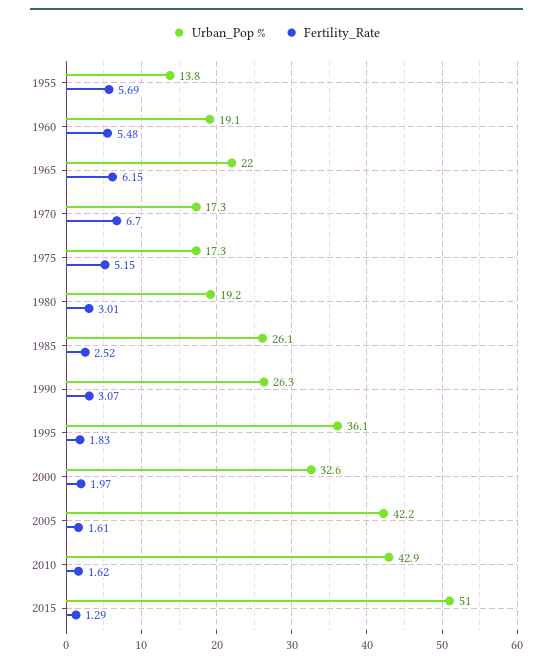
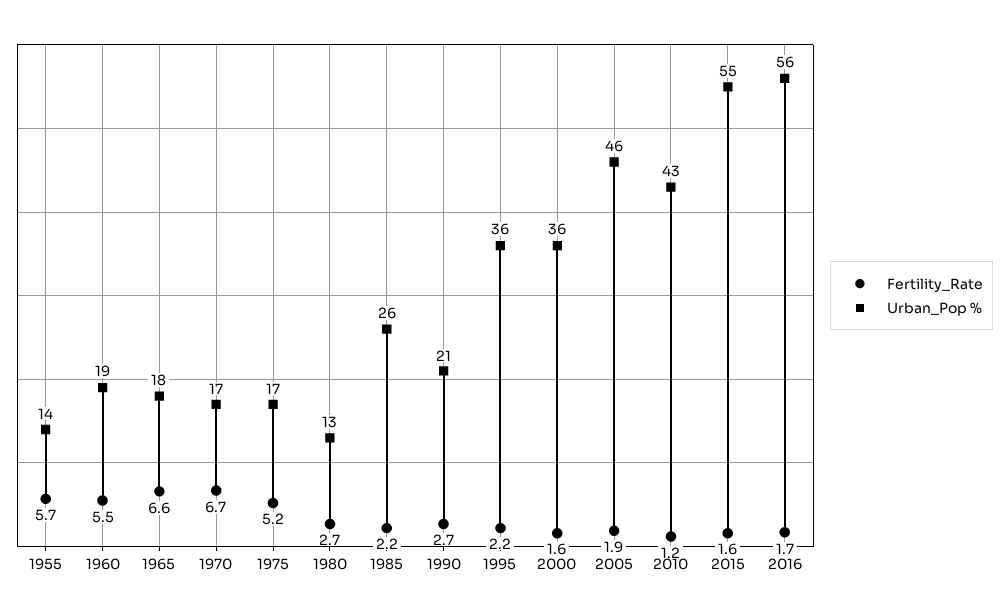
Urban_Pop %, 1965: 22 -> 18
Fertility_Rate, 1965: 6.15 -> 6.6
Urban_Pop %, 1980: 19.2 -> 13
Fertility_Rate, 1980: 3.01 -> 2.7
Fertility_Rate, 1985: 2.52 -> 2.2
Urban_Pop %, 1990: 26.3 -> 21
Fertility_Rate, 1990: 3.07 -> 2.7
Fertility_Rate, 1995: 1.83 -> 2.2
Urban_Pop %, 2000: 32.6 -> 36
Fertility_Rate, 2000: 1.97 -> 1.6
Urban_Pop %, 2005: 42.2 -> 46
Fertility_Rate, 2005: 1.61 -> 1.9
Fertility_Rate, 2010: 1.62 -> 1.2
Urban_Pop %, 2015: 51 -> 55
Fertility_Rate, 2015: 1.29 -> 1.6
Fertility_Rate, 2016: none -> 1.7
Urban_Pop %, 2016: none -> 56

